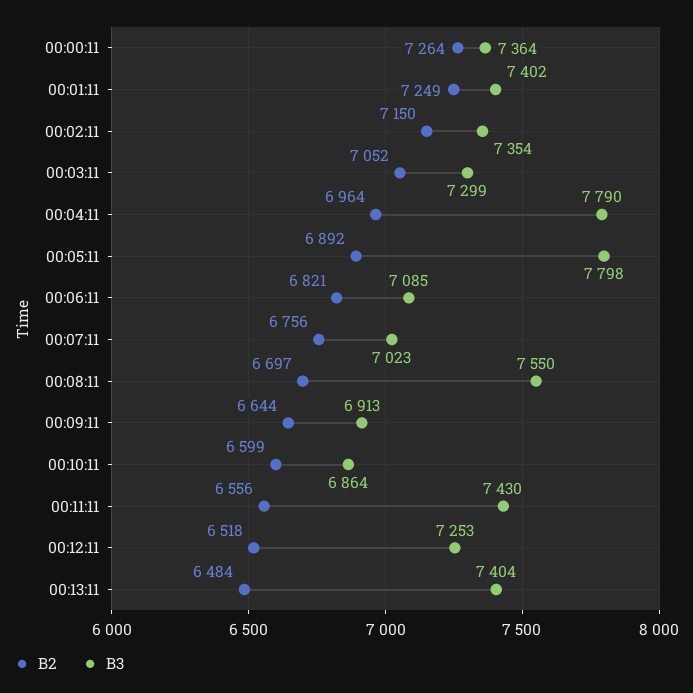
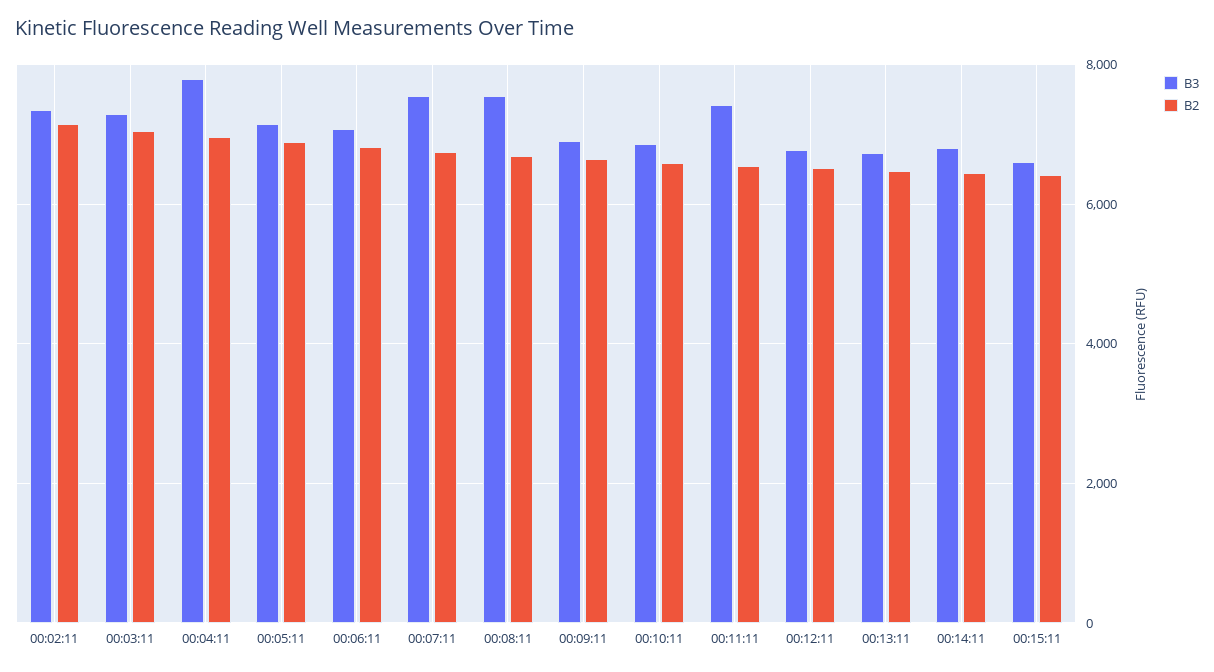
B2, 00:00:11: 7264 -> none
B3, 00:00:11: 7364 -> none
B2, 00:01:11: 7249 -> none
B3, 00:01:11: 7402 -> none
B3, 00:05:11: 7798 -> 7200
B3, 00:07:11: 7023 -> 7600
B3, 00:12:11: 7253 -> 6800
B3, 00:13:11: 7404 -> 6800
B3, 00:14:11: none -> 6800
B2, 00:14:11: none -> 6400
B3, 00:15:11: none -> 6600
B2, 00:15:11: none -> 6400

